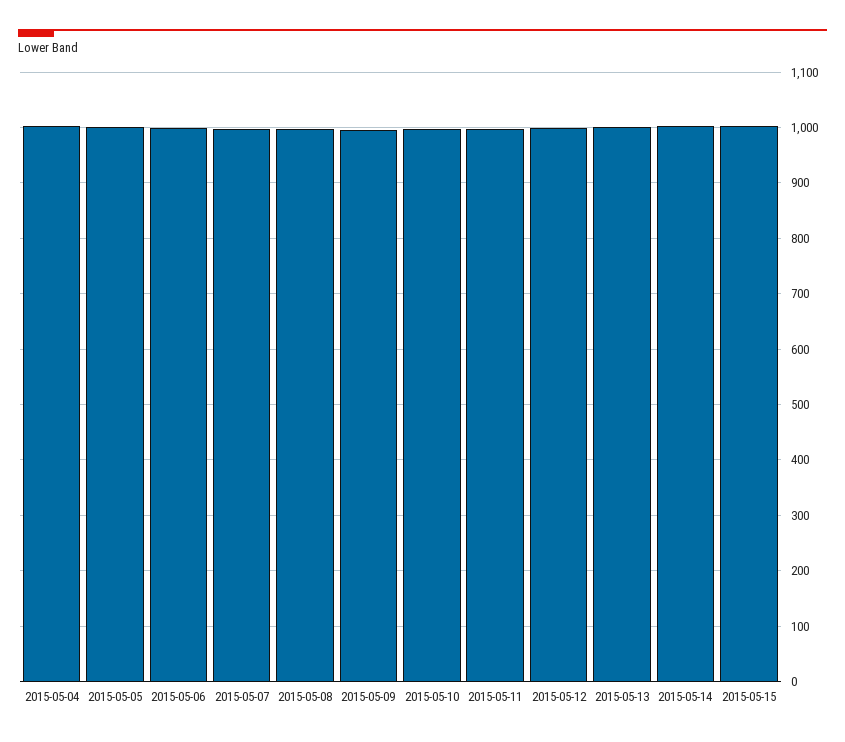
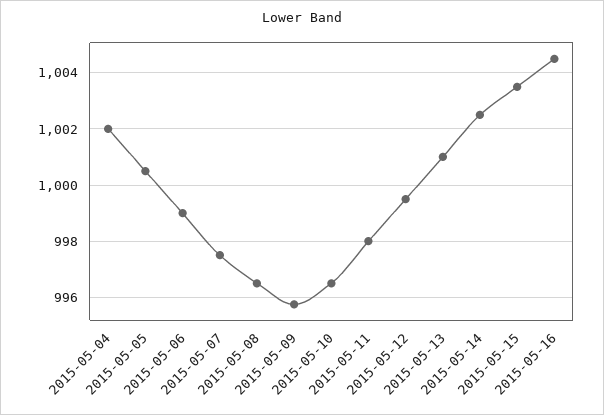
2015-05-16: none -> 1004.5

